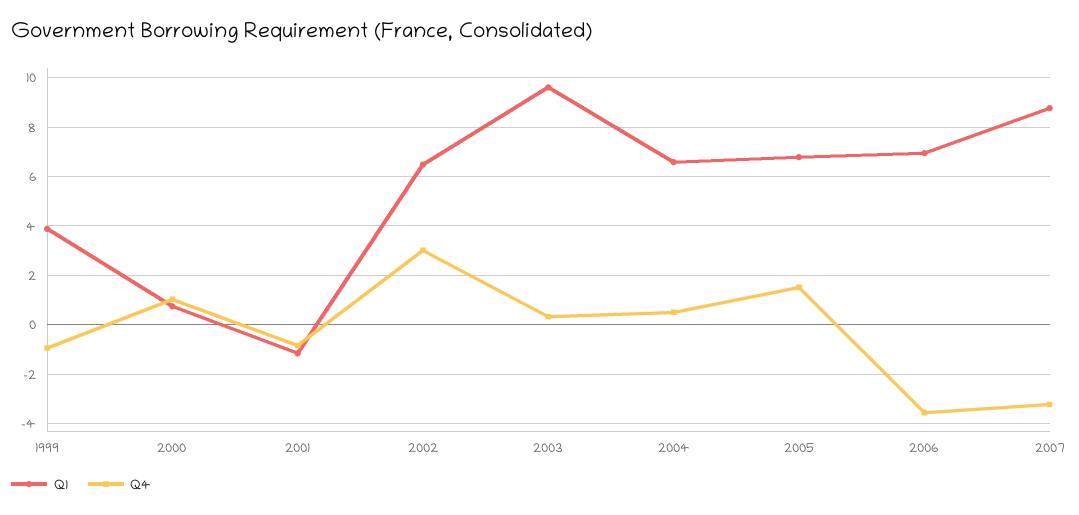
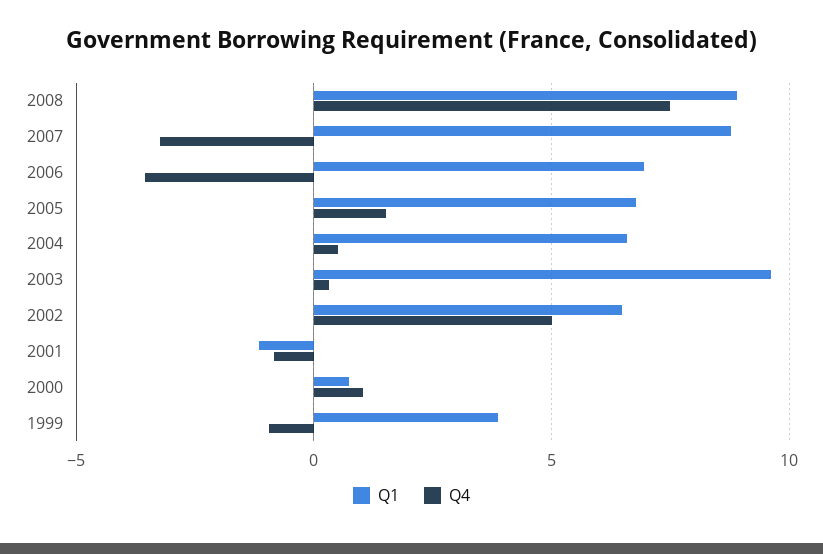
Q4, 2002: 3 -> 5
Q1, 2008: none -> 9
Q4, 2008: none -> 7.5

